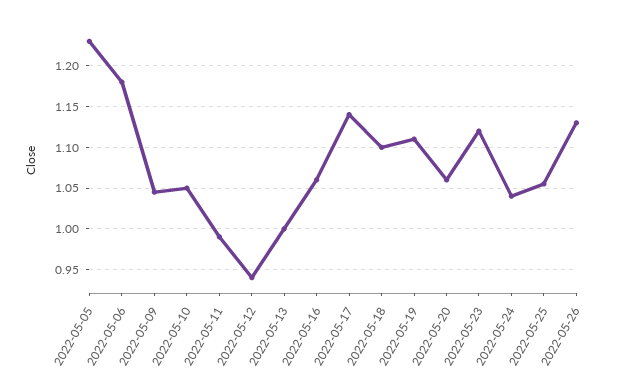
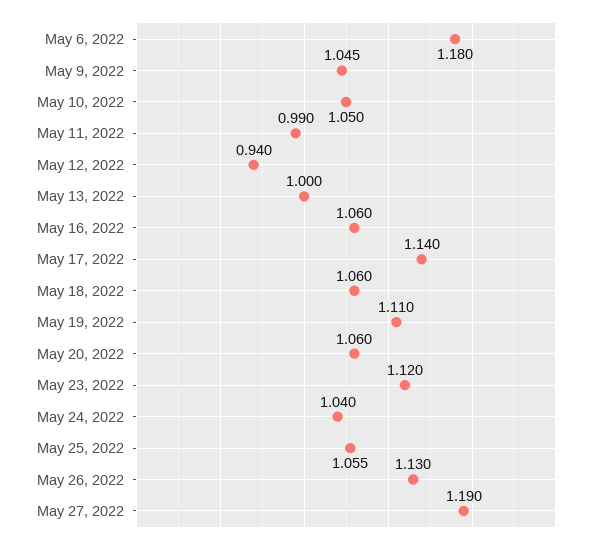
2022-05-05: 1.23 -> none
2022-05-18: 1.1 -> 1.06
May 27, 2022: none -> 1.19

